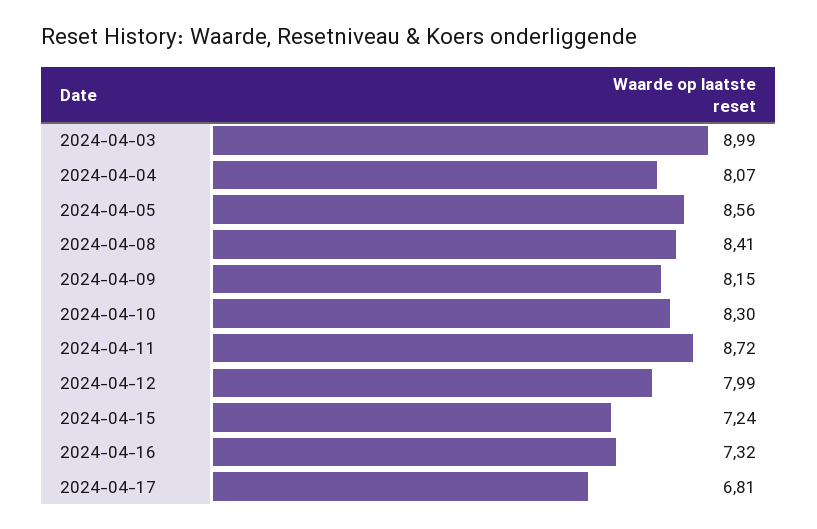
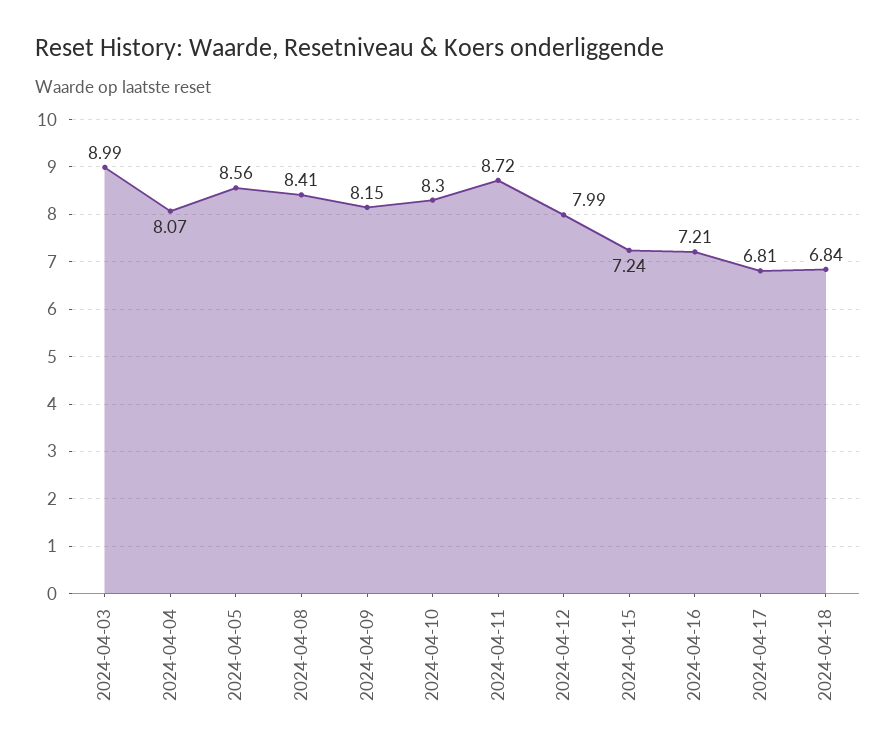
2024-04-16: 7.32 -> 7.21
2024-04-18: none -> 6.84

